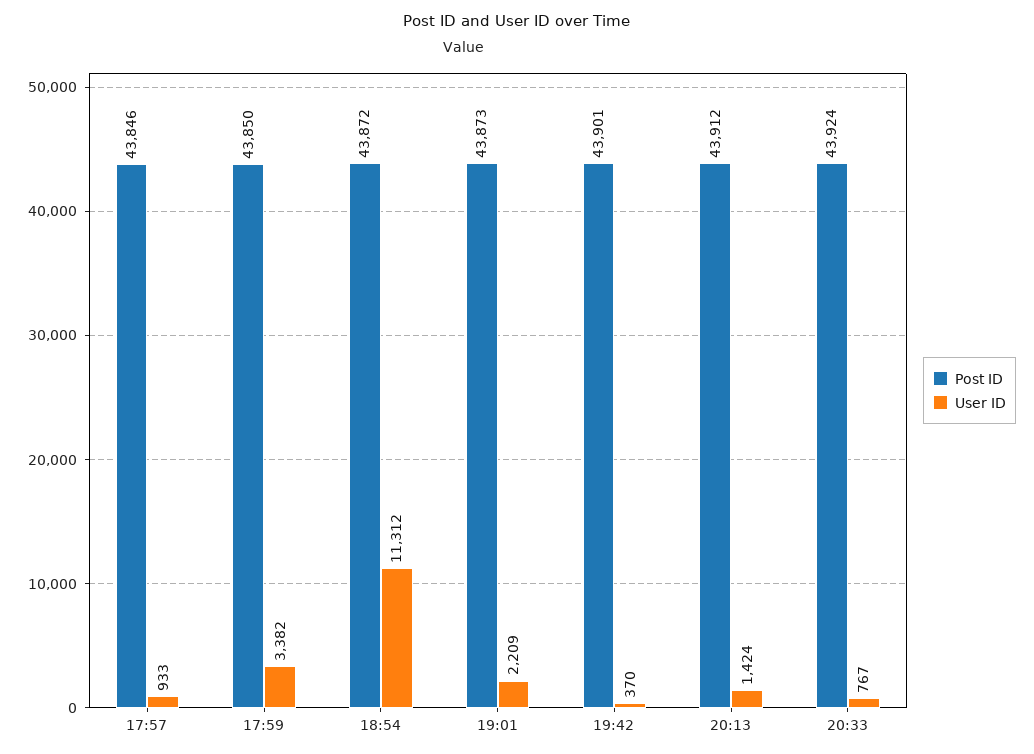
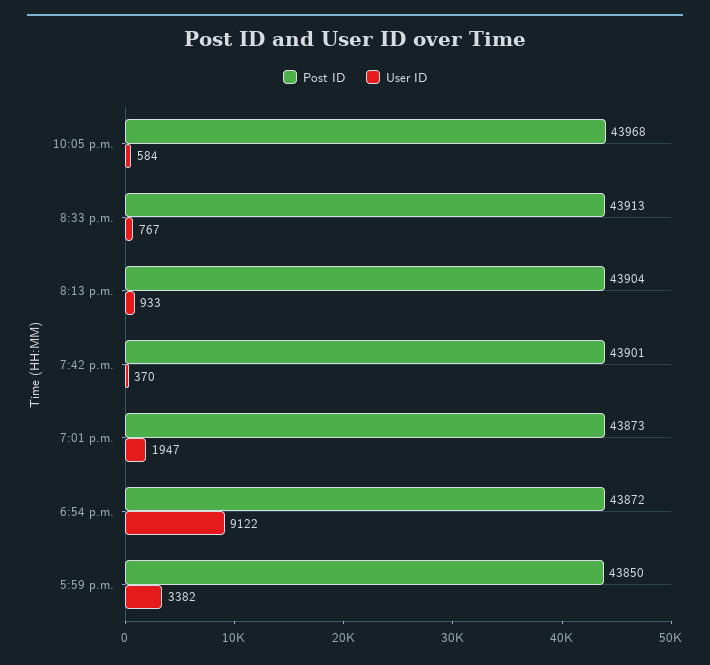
Post ID, 17:57: 43846 -> none
User ID, 17:57: 933 -> none
User ID, 18:54: 11312 -> 9122
User ID, 19:01: 2209 -> 1947
Post ID, 20:13: 43912 -> 43904
User ID, 20:13: 1424 -> 933
Post ID, 20:33: 43924 -> 43913
Post ID, 10:05 p.m.: none -> 43968
User ID, 10:05 p.m.: none -> 584

